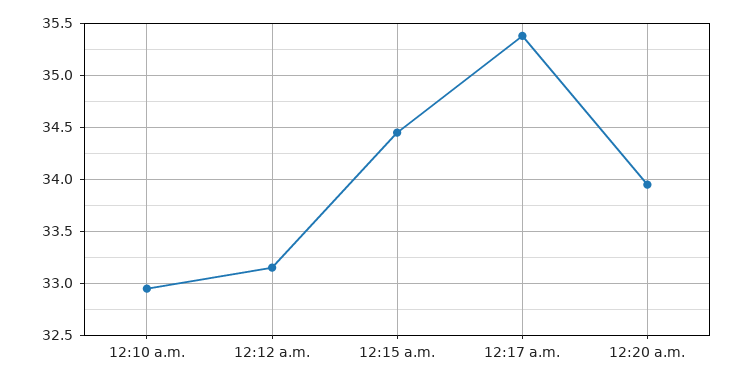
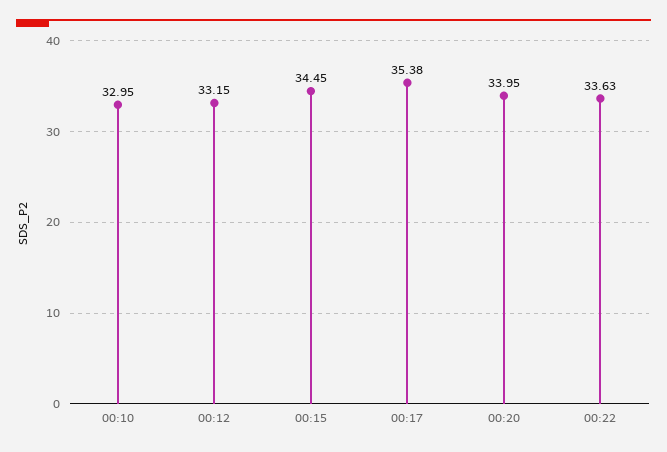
00:22: none -> 33.63

